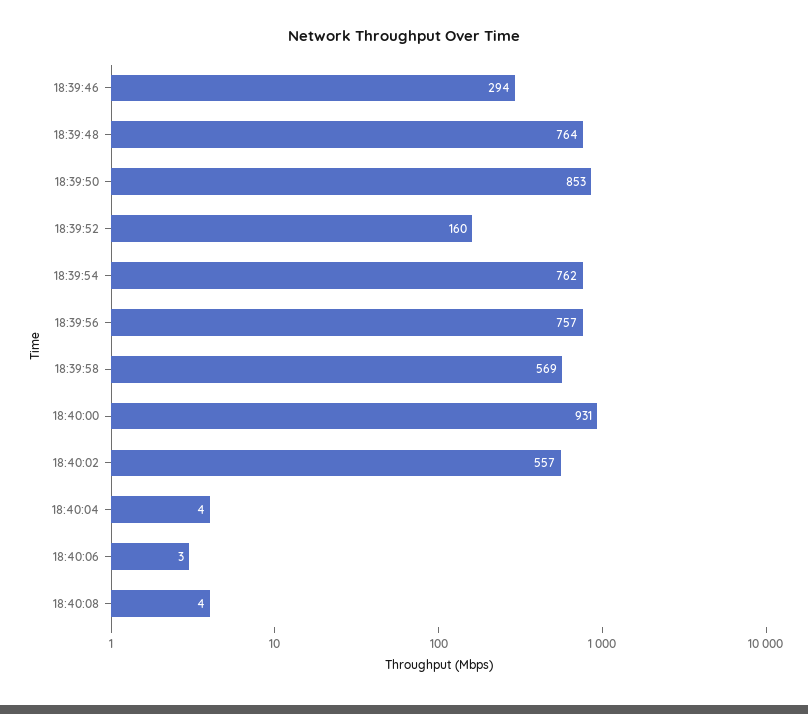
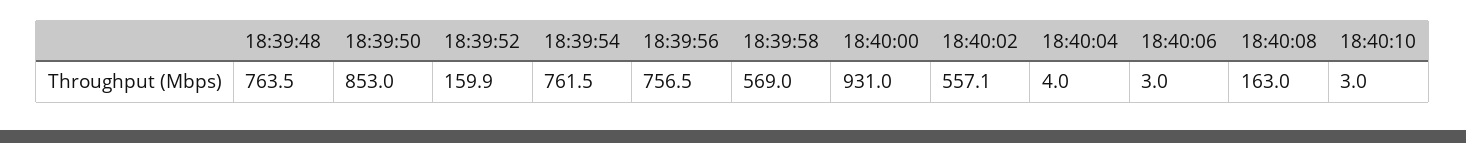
18:39:46: 294 -> none
18:40:08: 4 -> 163
18:40:10: none -> 3

